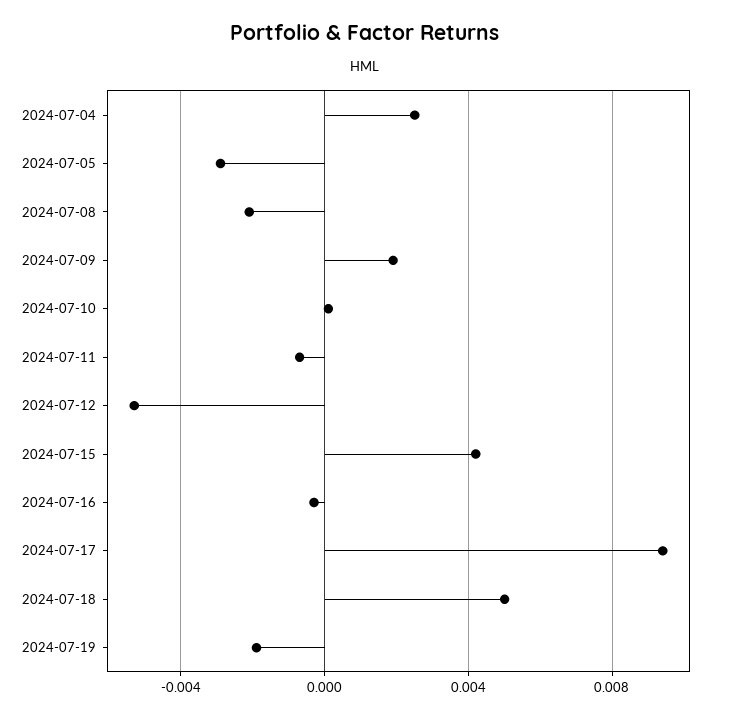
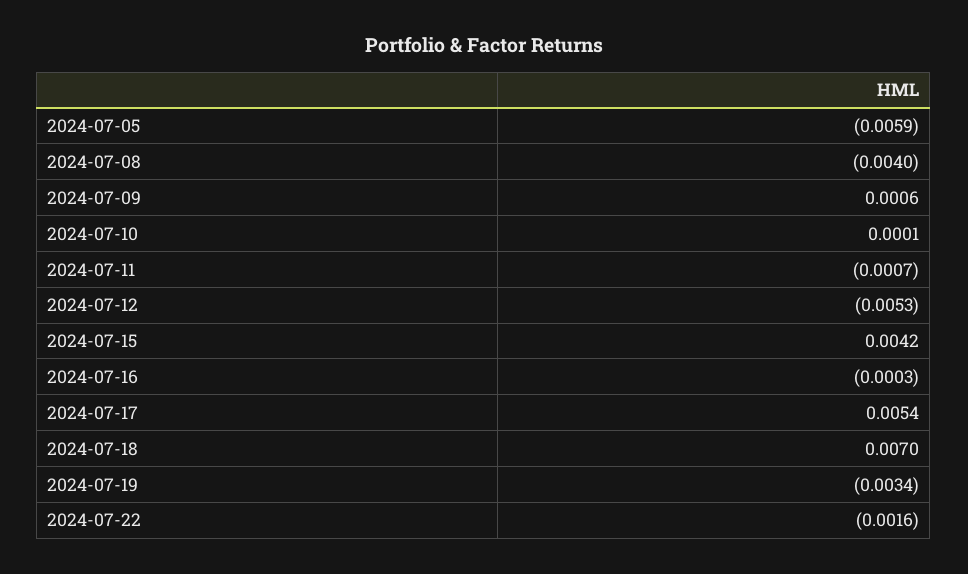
2024-07-04: 0.0025 -> none
2024-07-05: -0.003 -> -0.0059
2024-07-08: -0.002 -> -0.004
2024-07-09: 0.002 -> 0.0006
2024-07-17: 0.0095 -> 0.0054
2024-07-18: 0.005 -> 0.007
2024-07-19: -0.002 -> -0.0034
2024-07-22: none -> -0.0016

